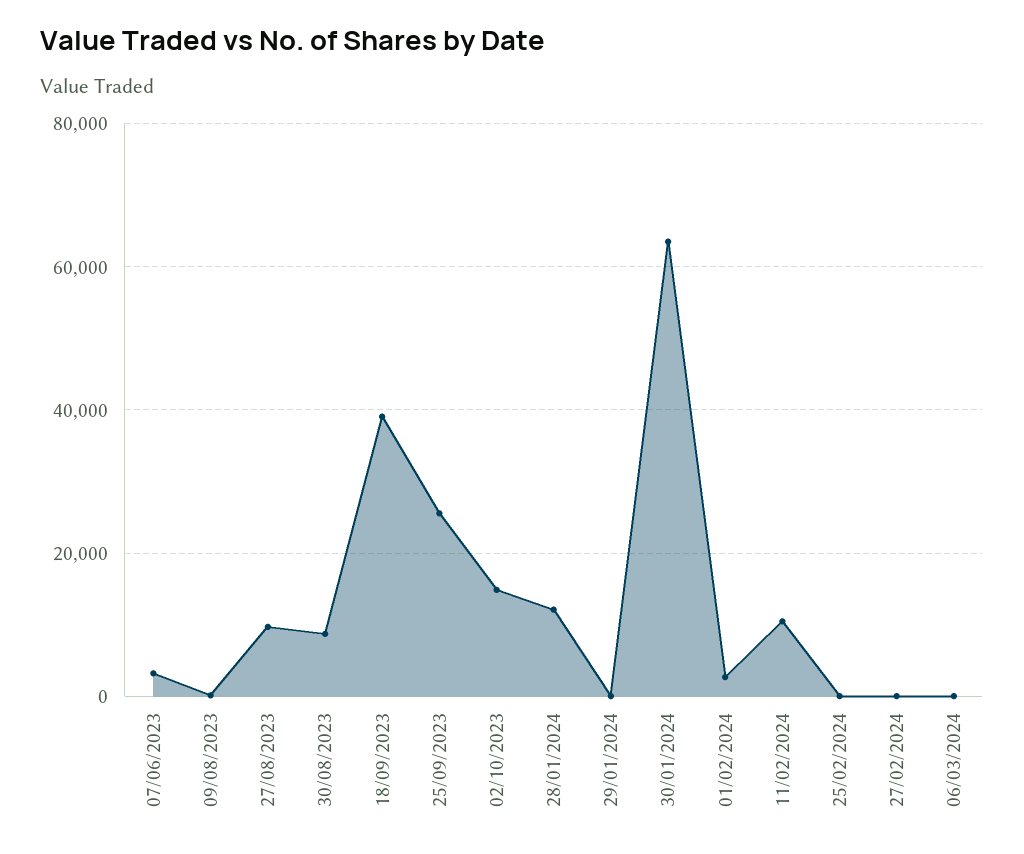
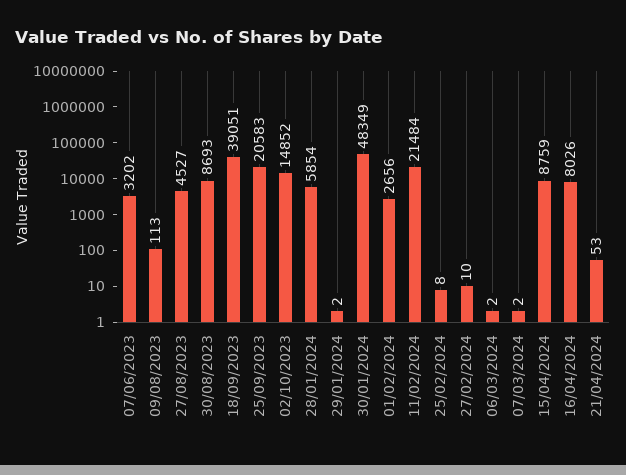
27/08/2023: 10000 -> 4527
25/09/2023: 26000 -> 20583
28/01/2024: 12000 -> 5854
30/01/2024: 64000 -> 48349
11/02/2024: 10000 -> 21484
07/03/2024: none -> 2
15/04/2024: none -> 8759
16/04/2024: none -> 8026
21/04/2024: none -> 53

